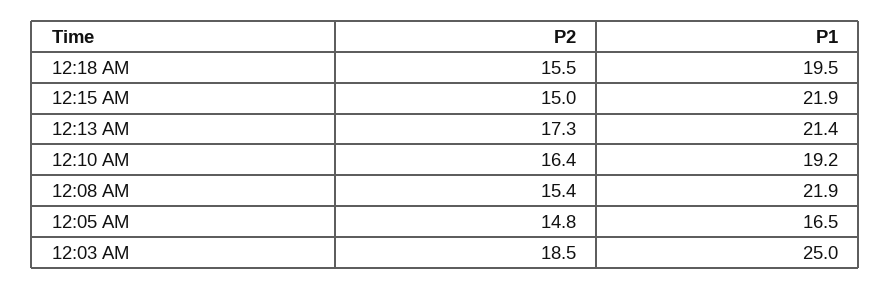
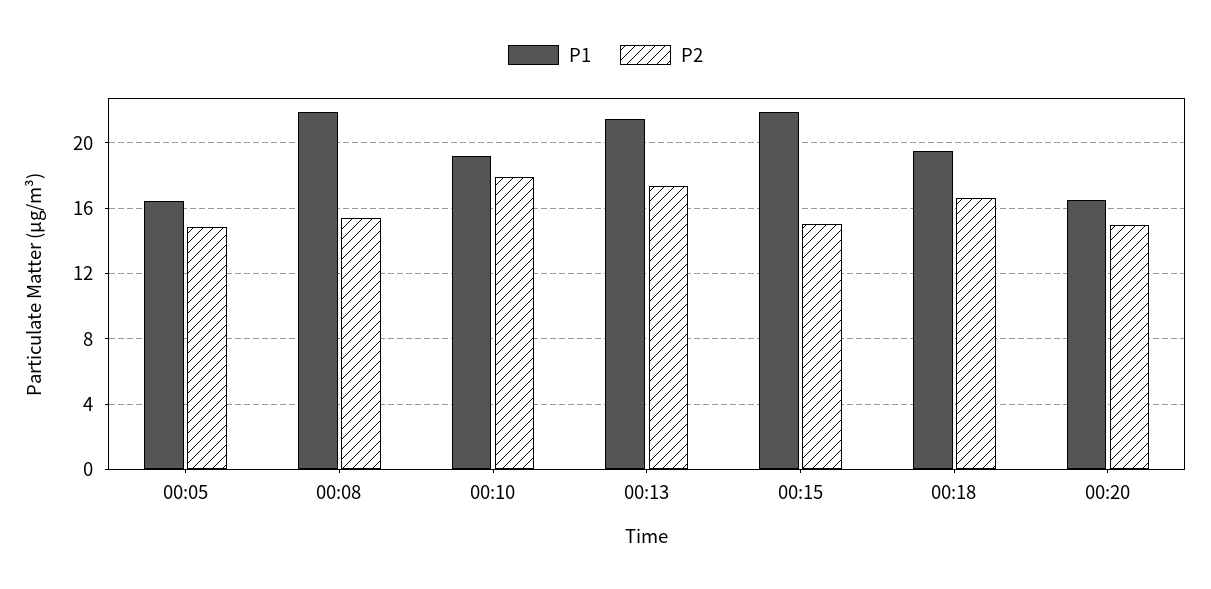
P2, 12:18 AM: 15.5 -> 16.5
P2, 12:10 AM: 16.4 -> 18
P2, 12:03 AM: 18.5 -> none
P1, 12:03 AM: 25 -> none
P1, 00:20: none -> 16.5
P2, 00:20: none -> 15

